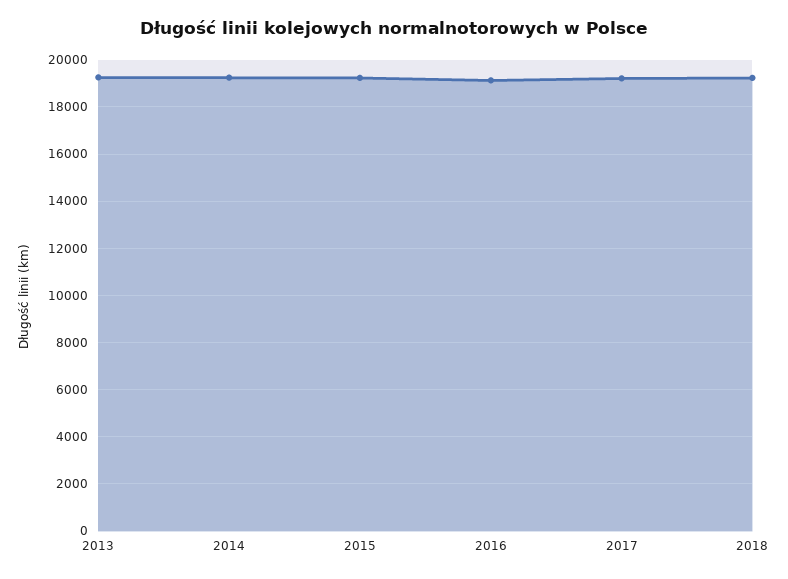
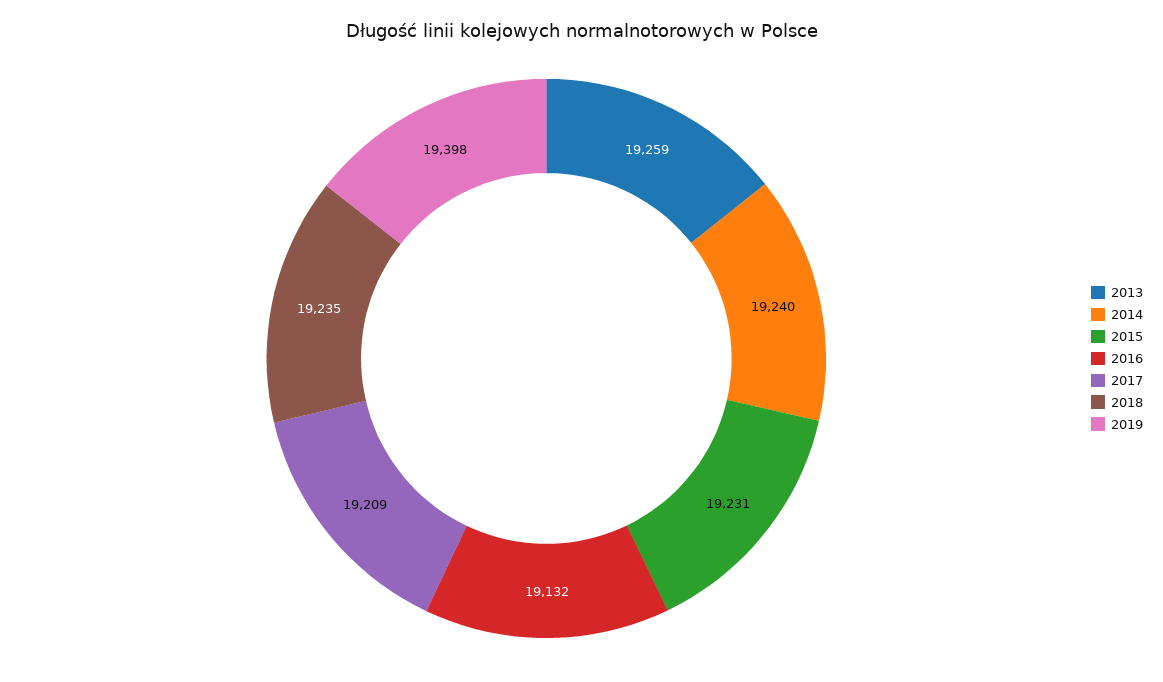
2019: none -> 19398

